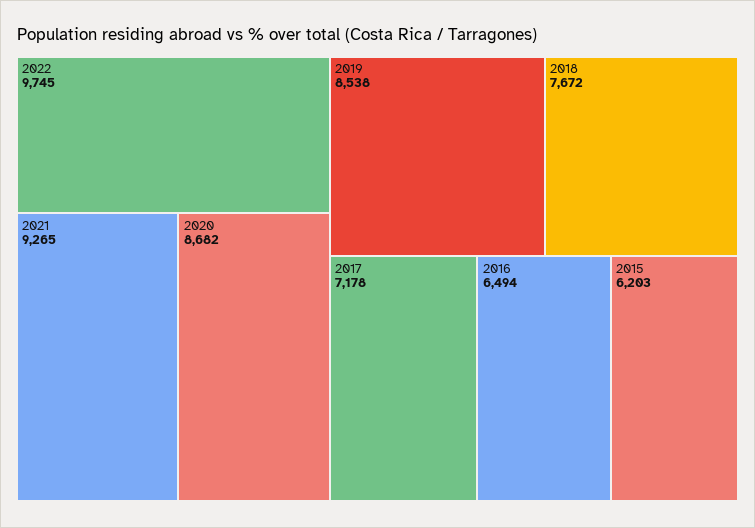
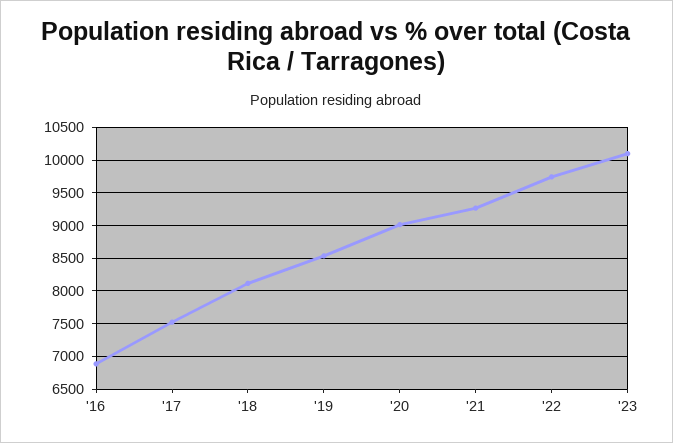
2020: 8682 -> 9000
2018: 7672 -> 8100
2017: 7178 -> 7500
2016: 6494 -> 6900
2015: 6203 -> none
'23: none -> 10100

